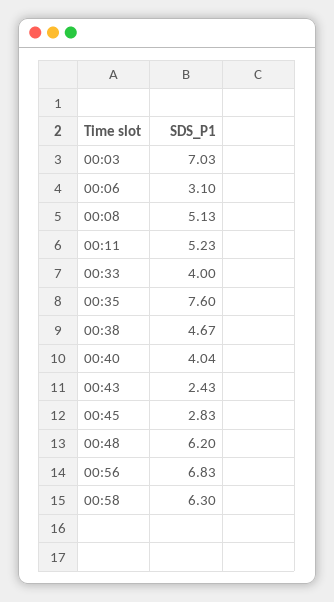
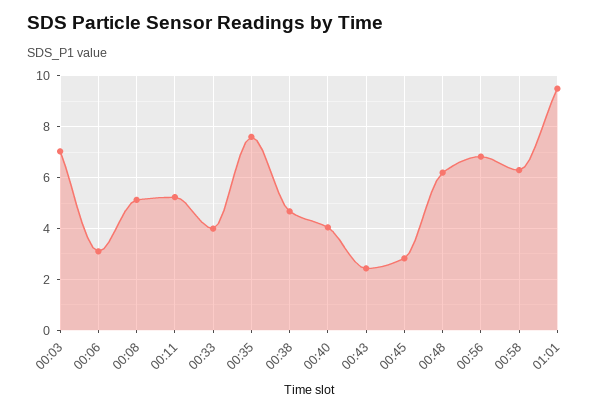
01:01: none -> 9.5

